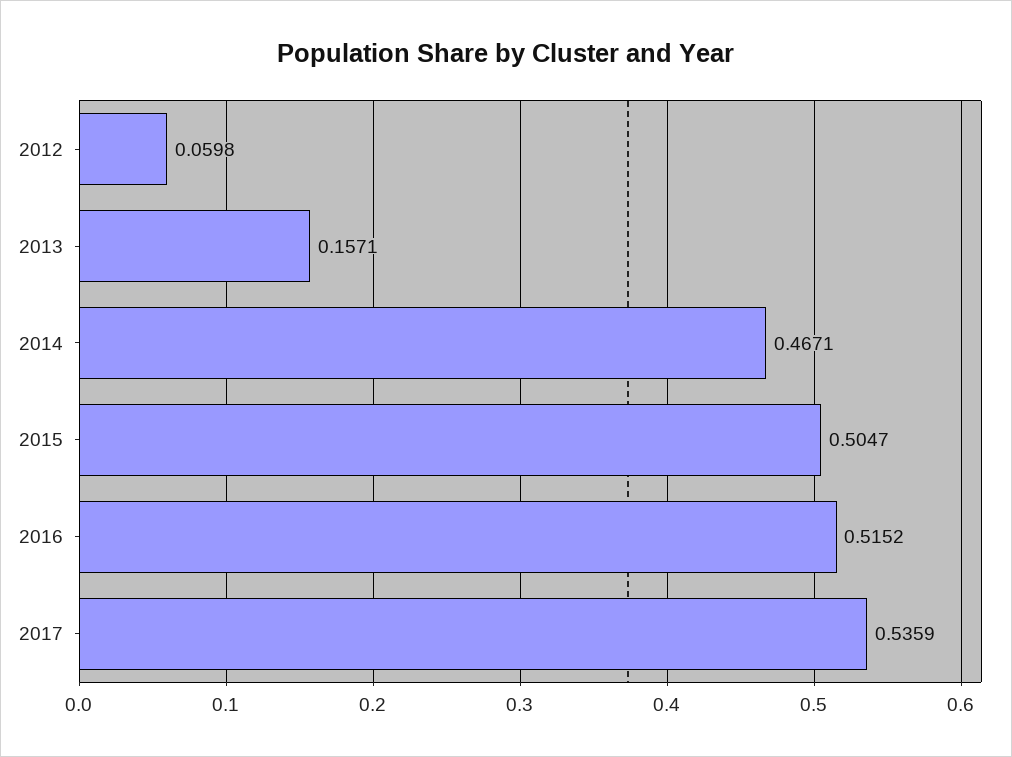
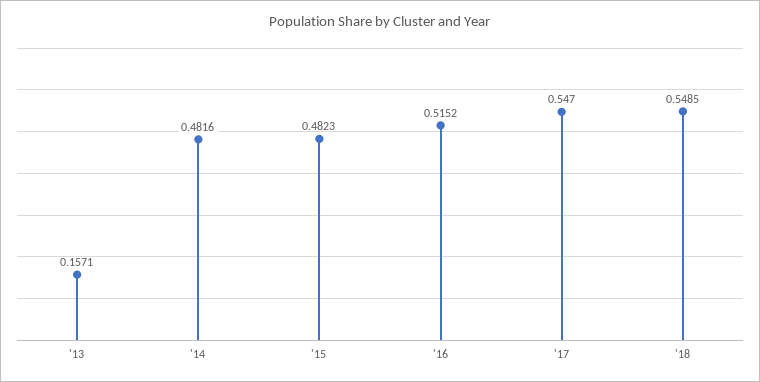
2012: 0.0598 -> none
2014: 0.4671 -> 0.4816
2015: 0.5047 -> 0.4823
2017: 0.5359 -> 0.547
'18: none -> 0.5485

